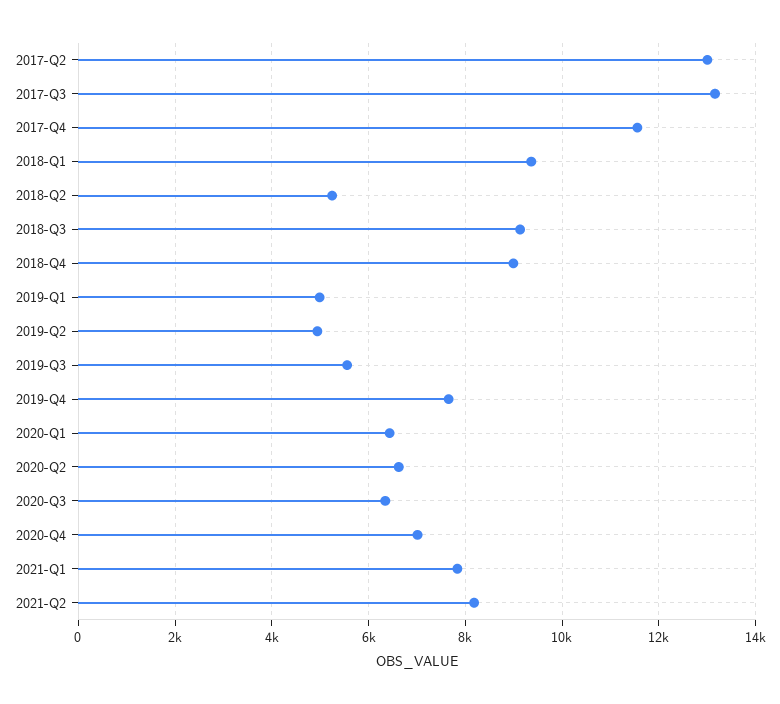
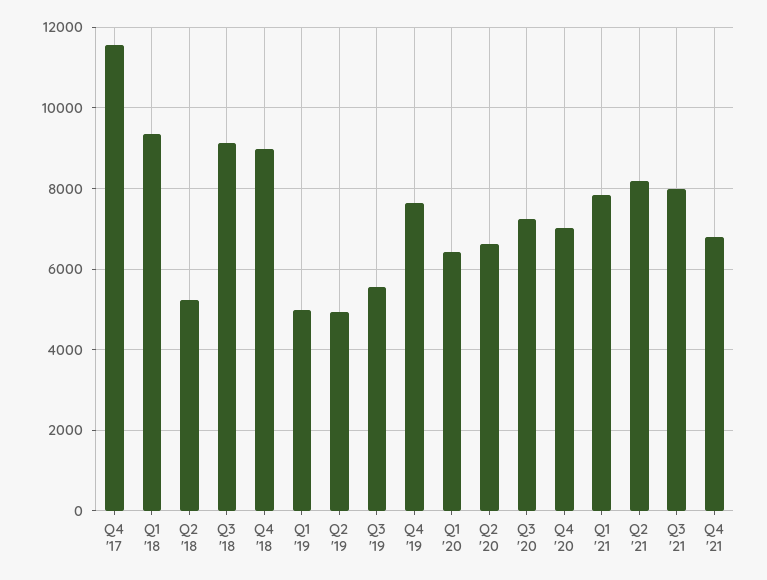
2017-Q2: 13000 -> none
2017-Q3: 13200 -> none
2020-Q3: 6400 -> 7200
Q3 '21: none -> 8000
Q4 '21: none -> 6800

